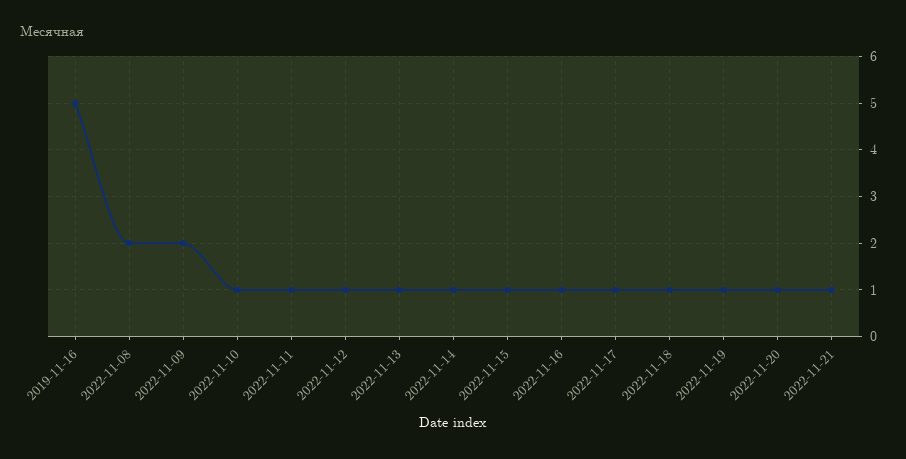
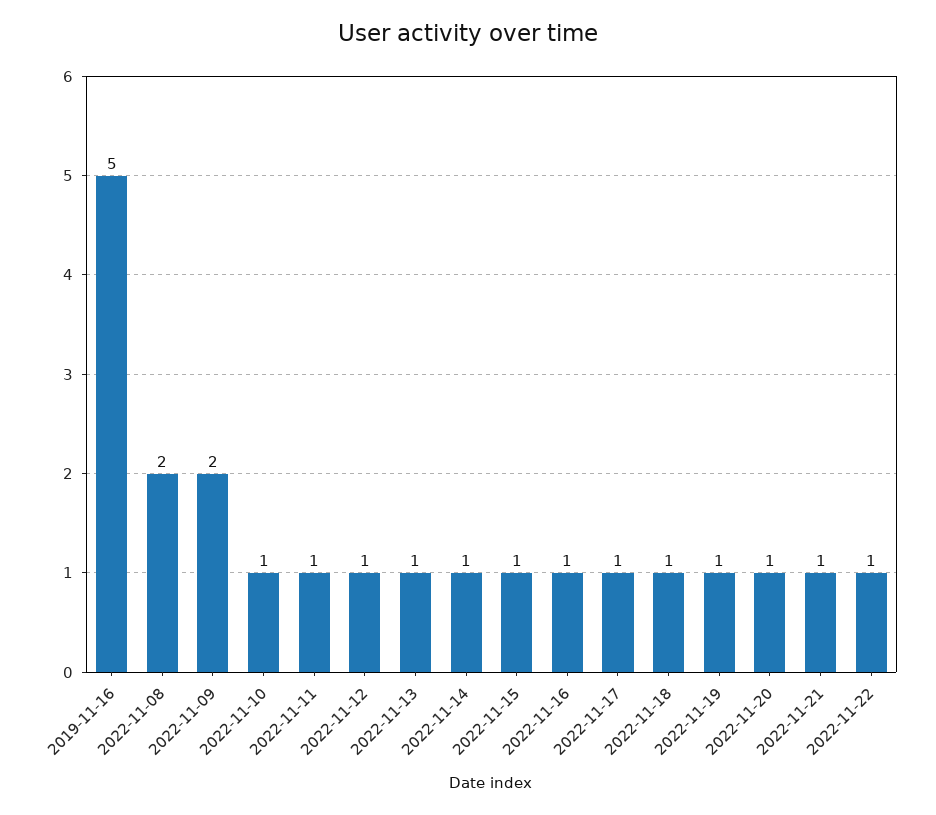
2022-11-22: none -> 1

